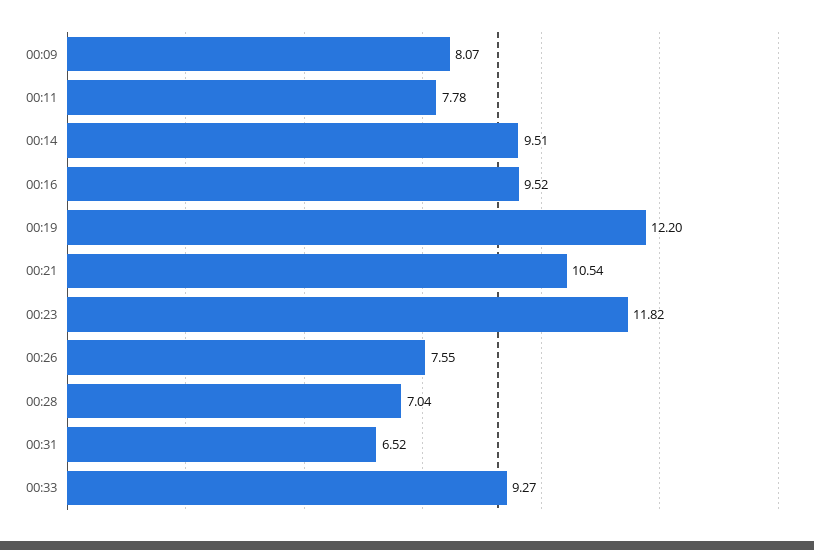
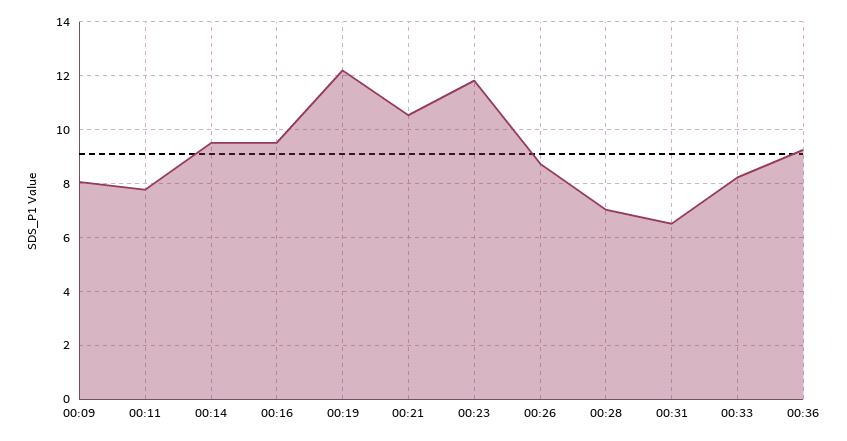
00:26: 7.55 -> 8.75
00:33: 9.27 -> 8.25
00:36: none -> 9.25

